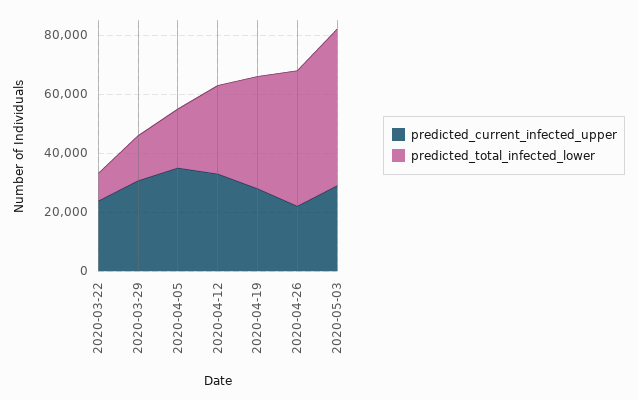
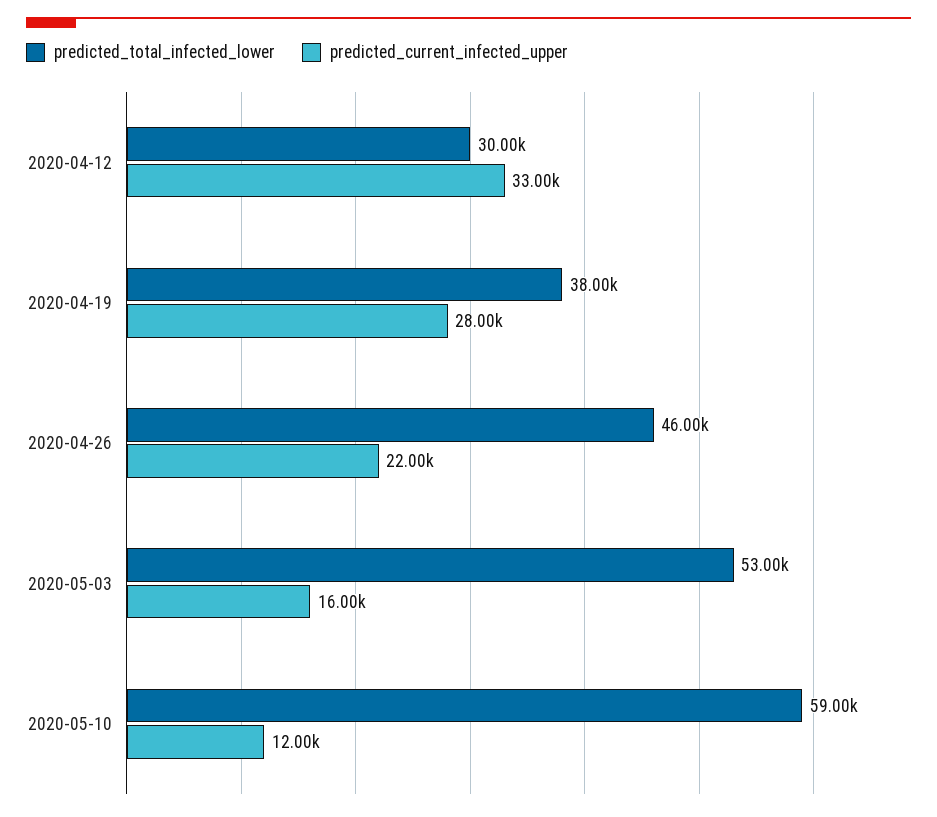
predicted_current_infected_upper, 2020-03-22: 25000 -> none
predicted_total_infected_lower, 2020-03-22: 10000 -> none
predicted_current_infected_upper, 2020-03-29: 30000 -> none
predicted_total_infected_lower, 2020-03-29: 15000 -> none
predicted_current_infected_upper, 2020-04-05: 35000 -> none
predicted_total_infected_lower, 2020-04-05: 20000 -> none
predicted_current_infected_upper, 2020-05-03: 30000 -> 16000
predicted_total_infected_lower, 2020-05-10: none -> 59000
predicted_current_infected_upper, 2020-05-10: none -> 12000

